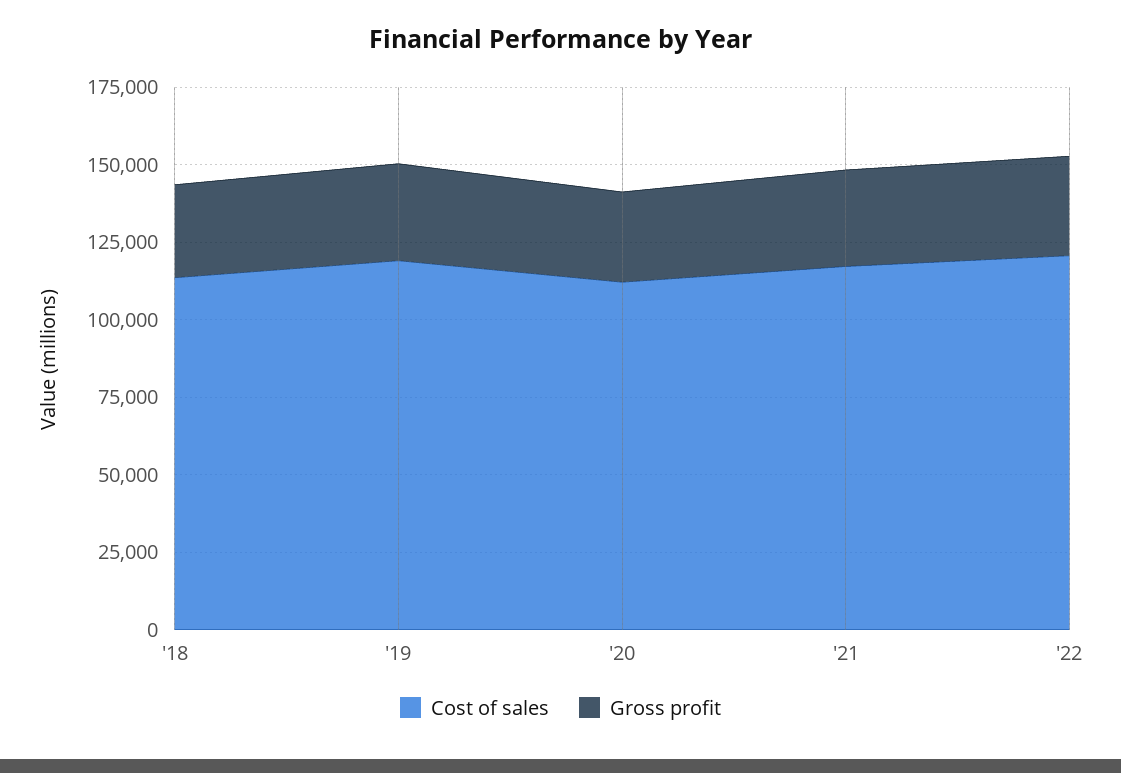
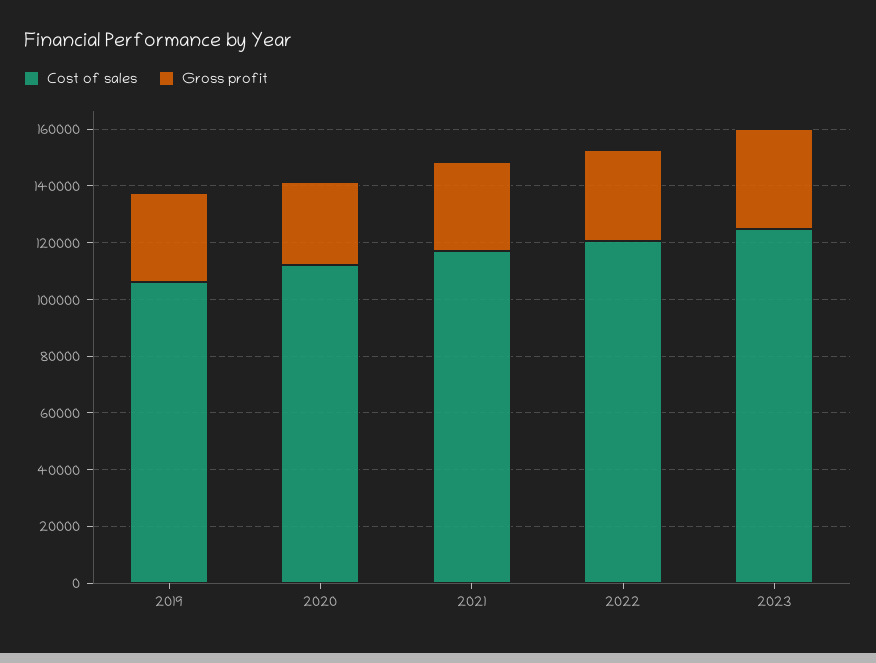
Cost of sales, '18: 115000 -> none
Gross profit, '18: 30000 -> none
Cost of sales, '19: 120000 -> 105000
Cost of sales, 2023: none -> 125000
Gross profit, 2023: none -> 35000

